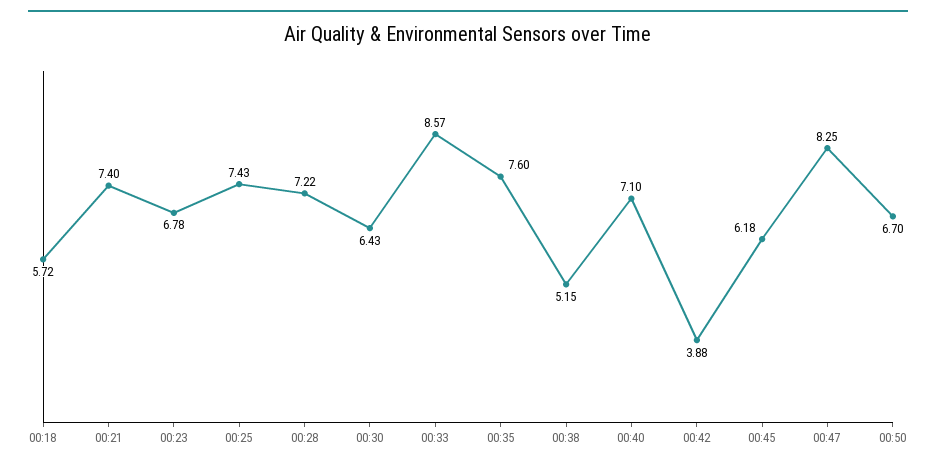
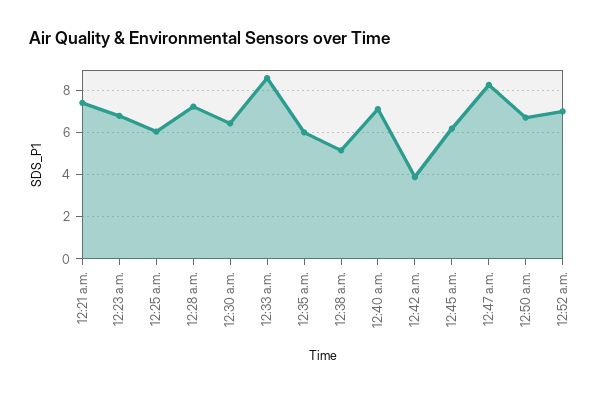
00:18: 5.72 -> none
00:25: 7.43 -> 6
00:35: 7.6 -> 6
12:52 a.m.: none -> 7

